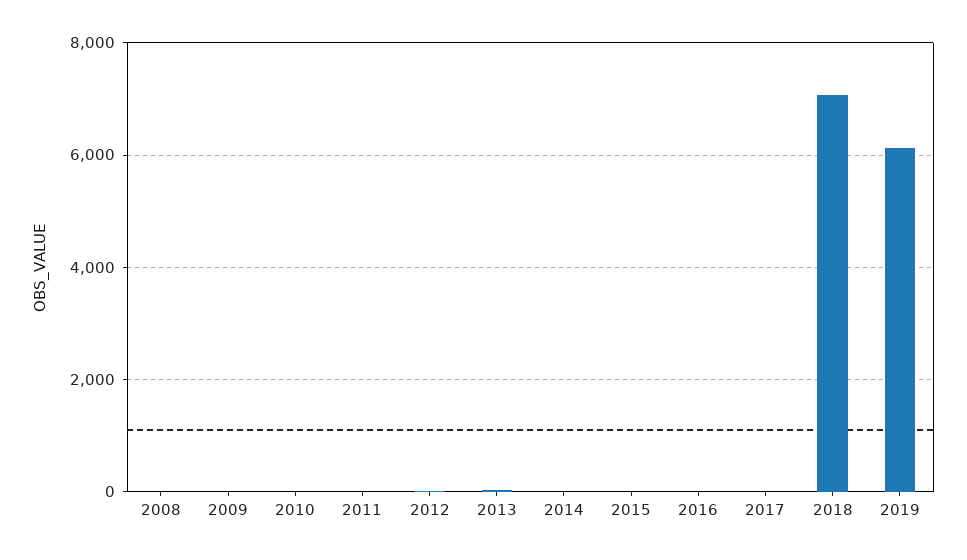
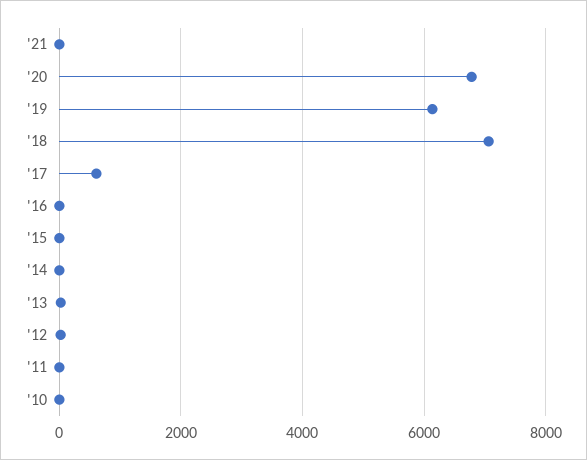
2008: 0 -> none
2009: 0 -> none
2017: 0 -> 600
'21: none -> 0
'20: none -> 6800

